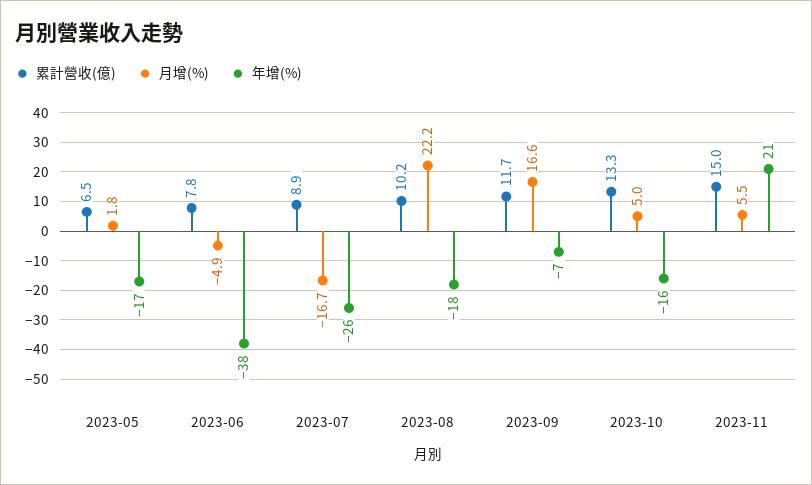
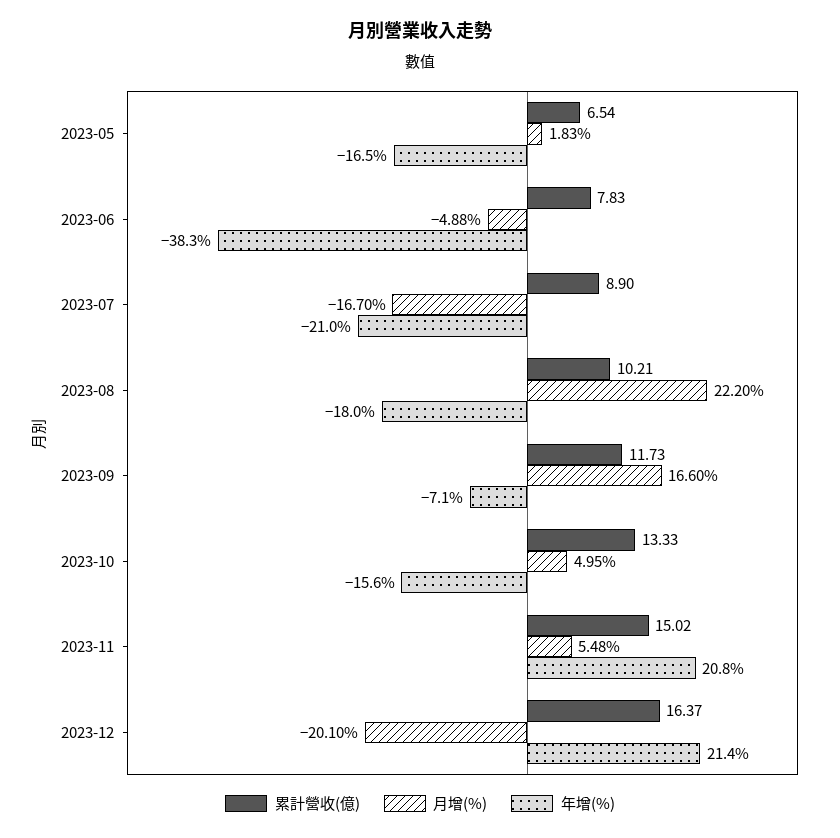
年增(%), 2023-07: -26 -> -21
累計營收(億), 2023-12: none -> 16.37
月增(%), 2023-12: none -> -20.1
年增(%), 2023-12: none -> 21.4

